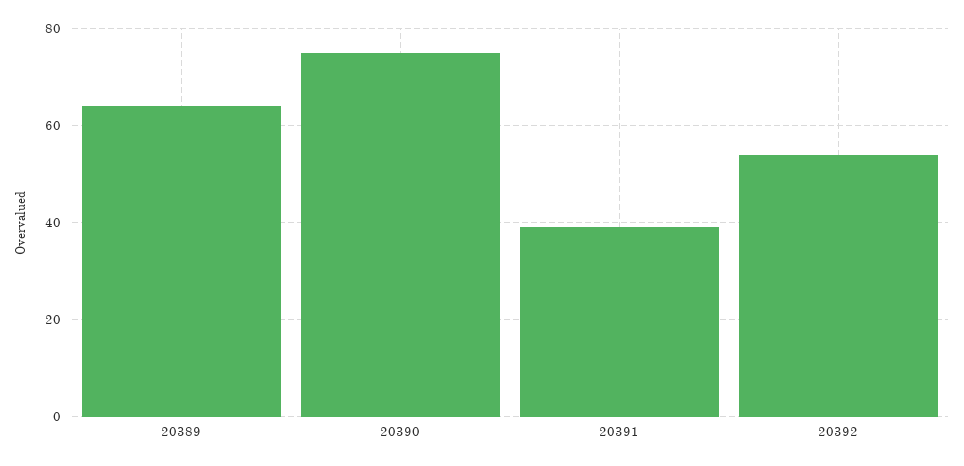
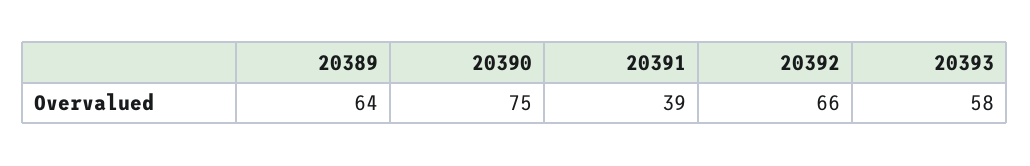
20392: 55 -> 66
20393: none -> 58

